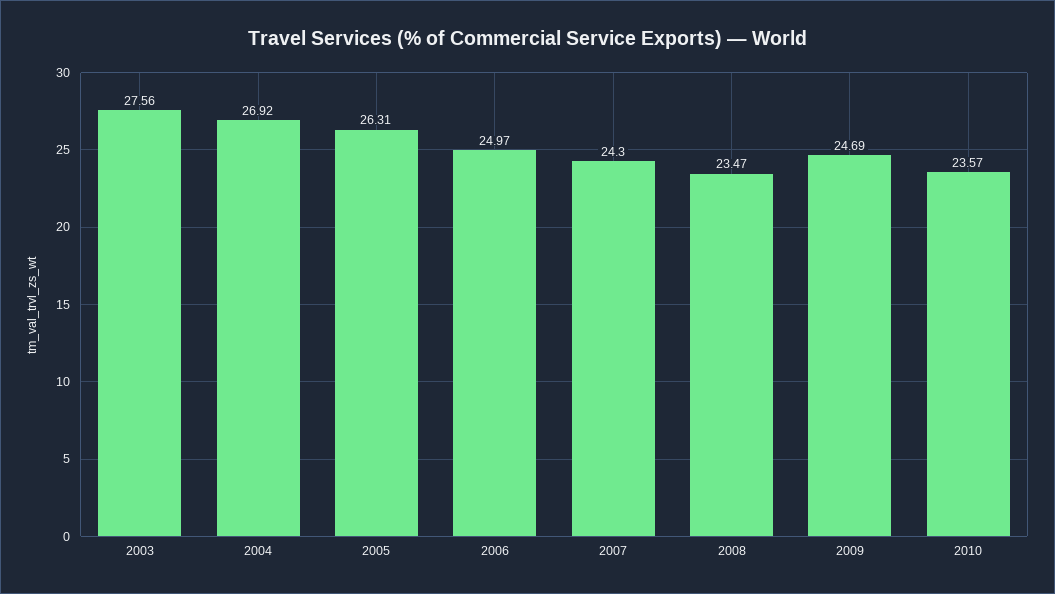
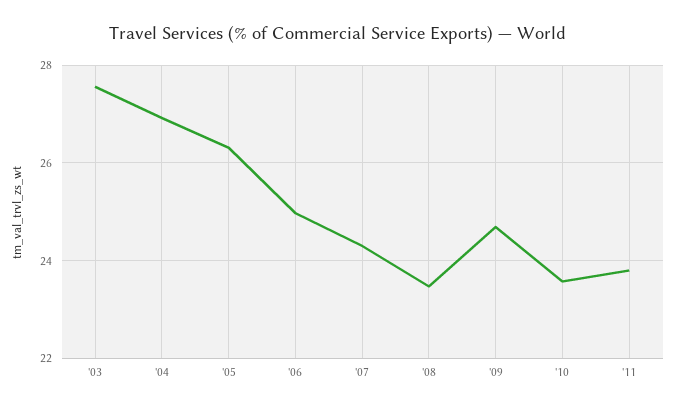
'11: none -> 23.8

